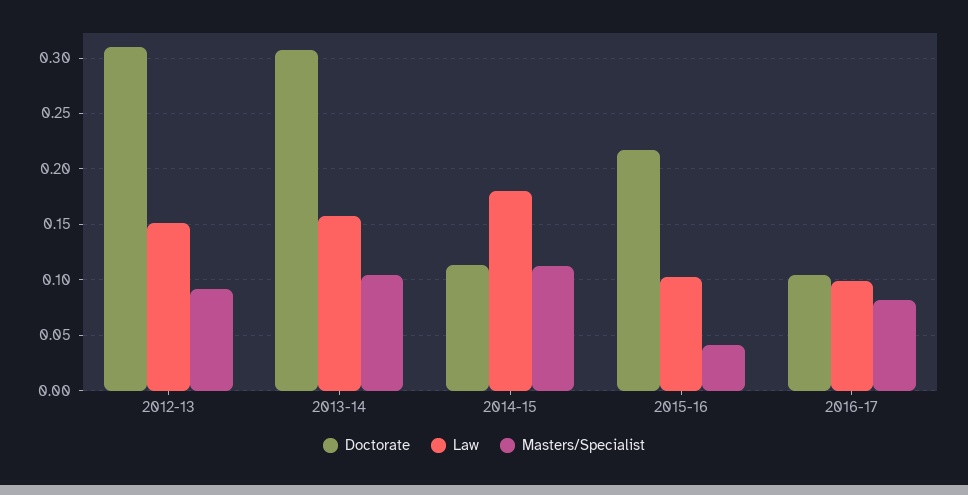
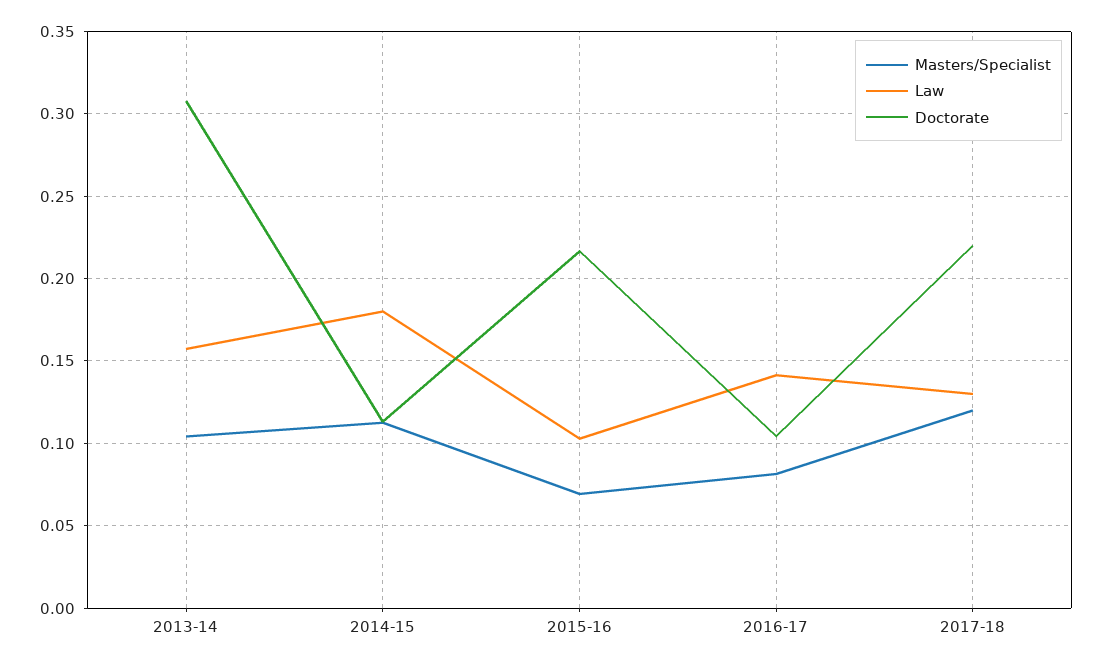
Doctorate, 2012-13: 0.31 -> none
Law, 2012-13: 0.15 -> none
Masters/Specialist, 2012-13: 0.09 -> none
Masters/Specialist, 2015-16: 0.04 -> 0.07
Law, 2016-17: 0.1 -> 0.14
Masters/Specialist, 2017-18: none -> 0.12
Law, 2017-18: none -> 0.13
Doctorate, 2017-18: none -> 0.22

